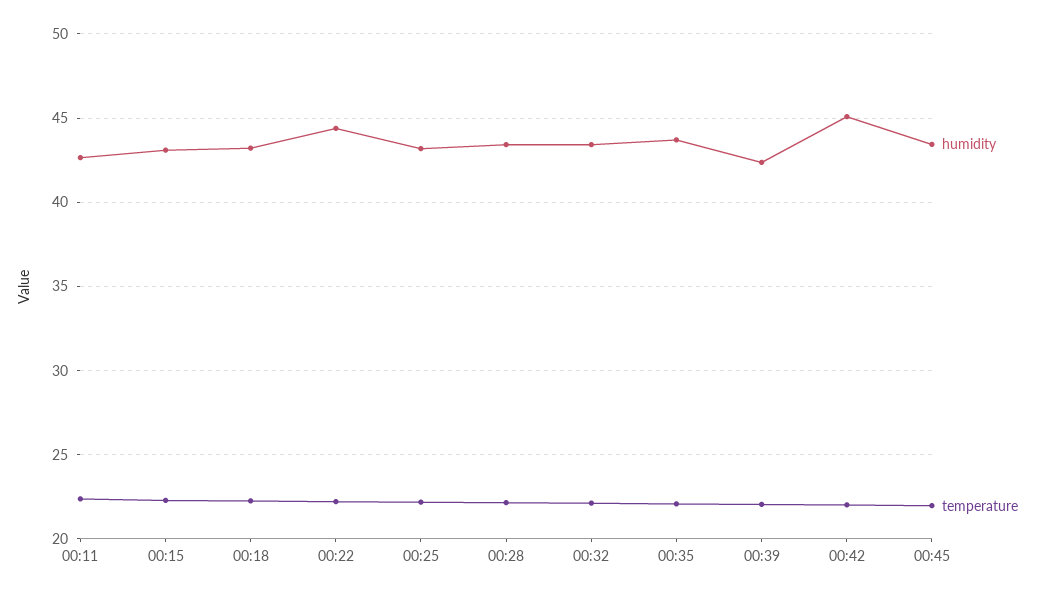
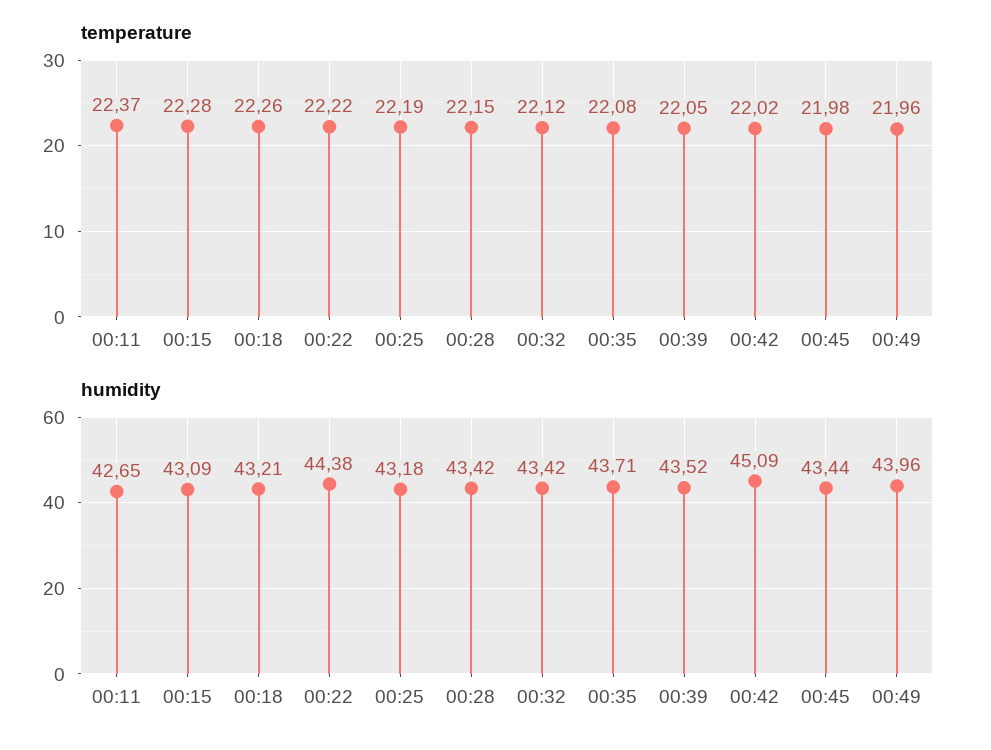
humidity, 00:39: 42.5 -> 43.52
temperature, 00:49: none -> 21.96
humidity, 00:49: none -> 43.96

